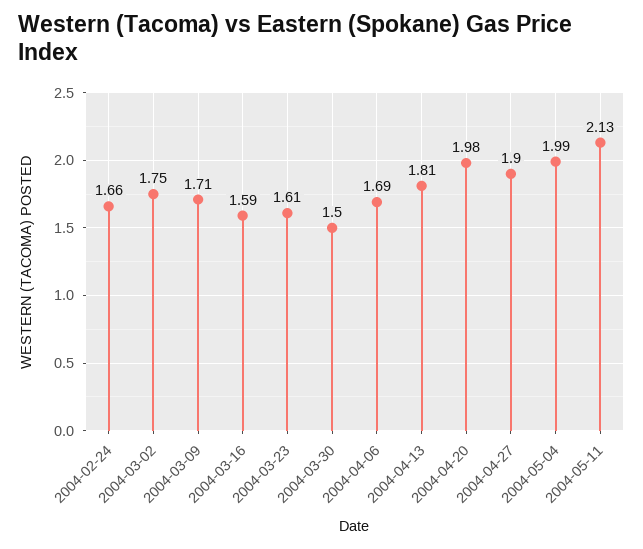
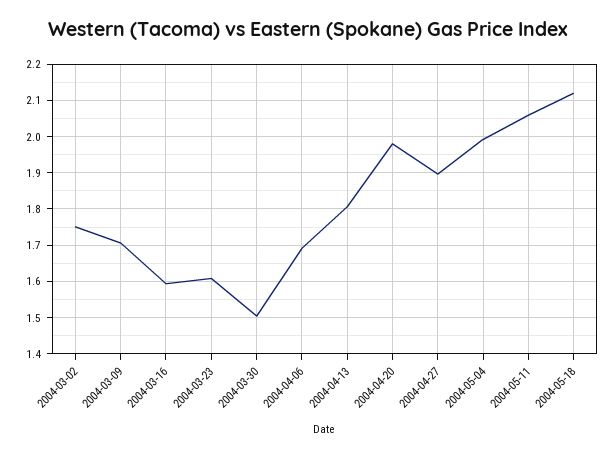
2004-02-24: 1.66 -> none
2004-05-11: 2.13 -> 2.06
2004-05-18: none -> 2.12

